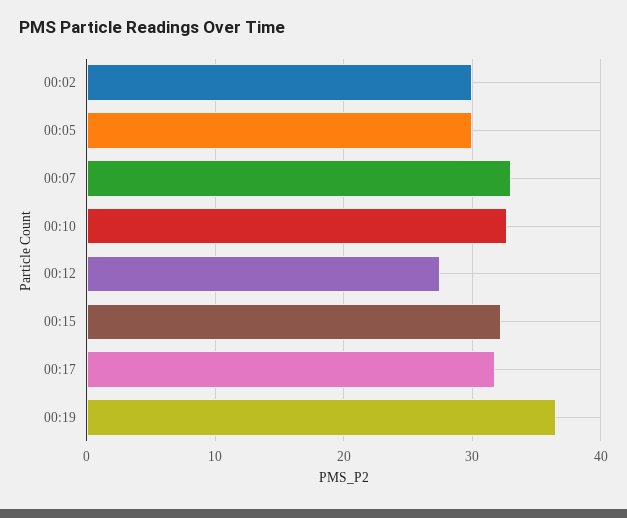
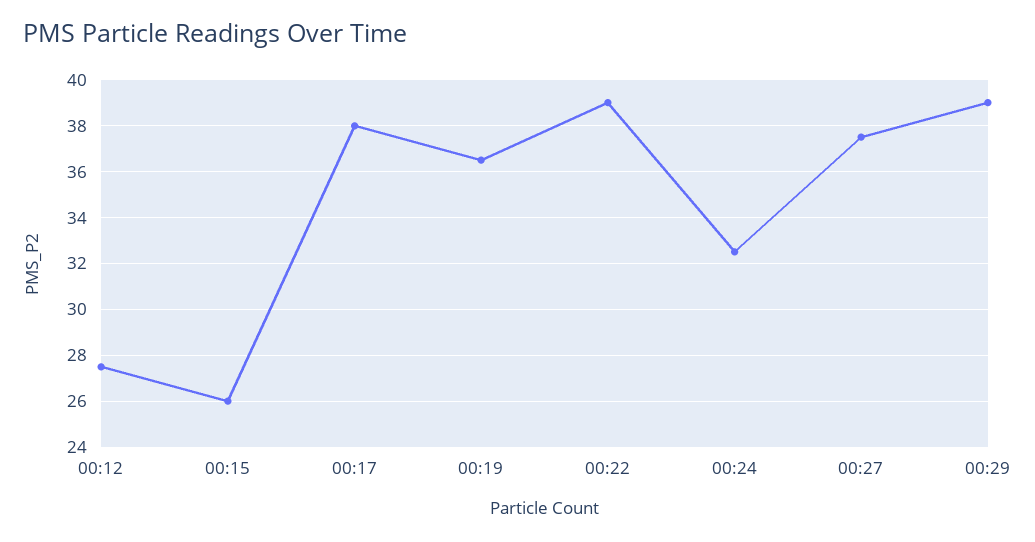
00:02: 30 -> none
00:05: 30 -> none
00:07: 33 -> none
00:10: 33 -> none
00:15: 32 -> 26
00:17: 32 -> 38
00:22: none -> 39
00:24: none -> 32.5
00:27: none -> 37.5
00:29: none -> 39

